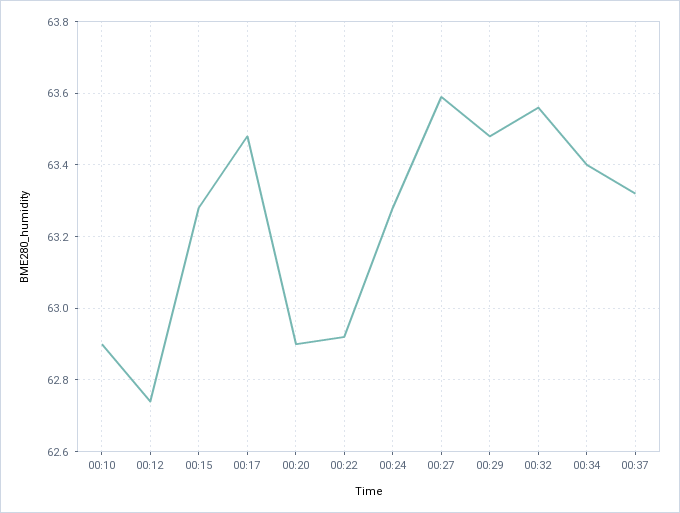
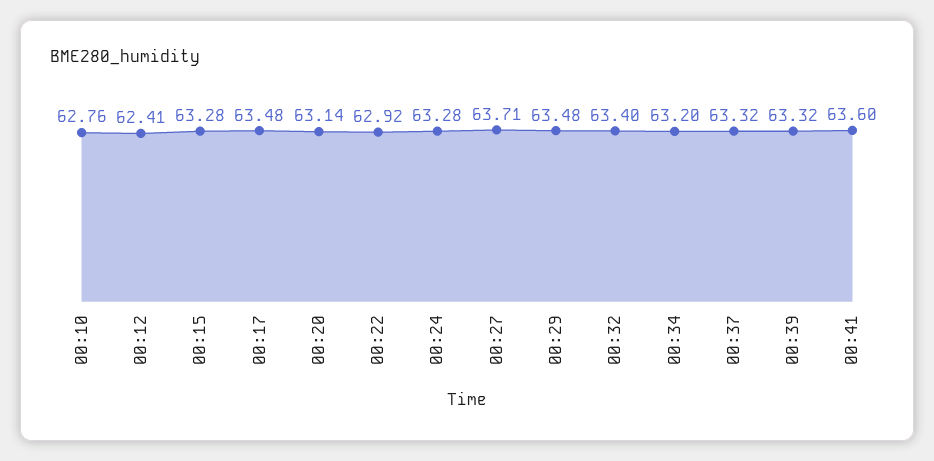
00:10: 62.9 -> 62.76
00:12: 62.75 -> 62.41
00:20: 62.9 -> 63.14
00:27: 63.6 -> 63.71
00:32: 63.55 -> 63.4
00:34: 63.4 -> 63.2
00:39: none -> 63.32
00:41: none -> 63.6

